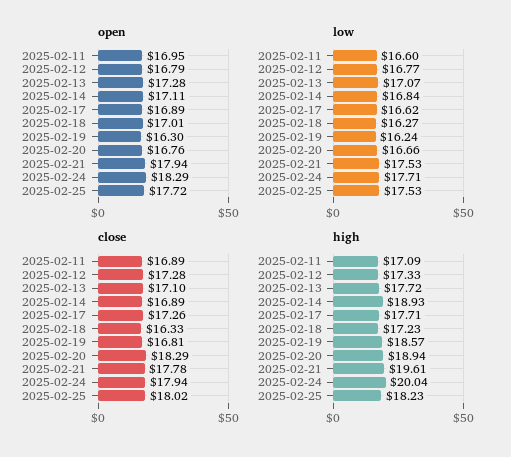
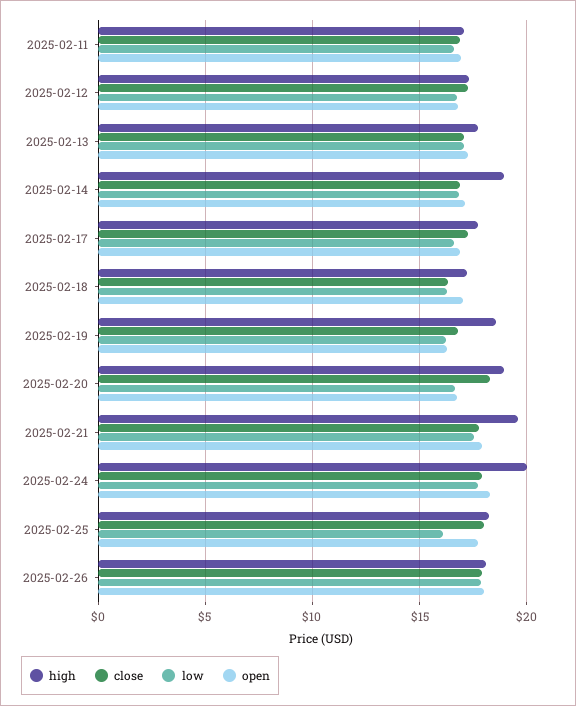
low, 2025-02-25: 17.53 -> 16
high, 2025-02-26: none -> 18
close, 2025-02-26: none -> 18
low, 2025-02-26: none -> 18
open, 2025-02-26: none -> 18

